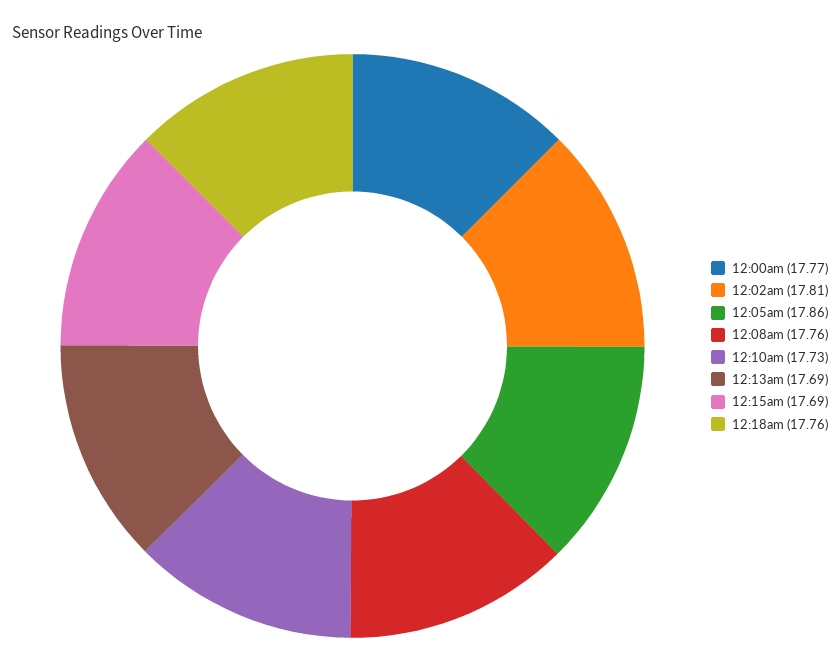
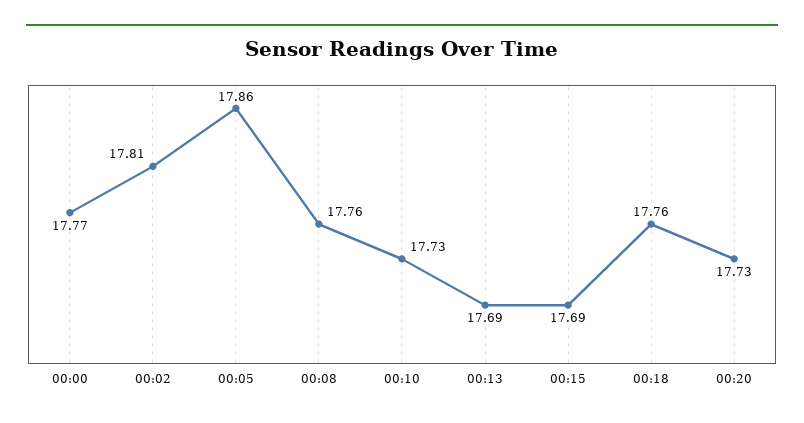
00:20: none -> 17.73

